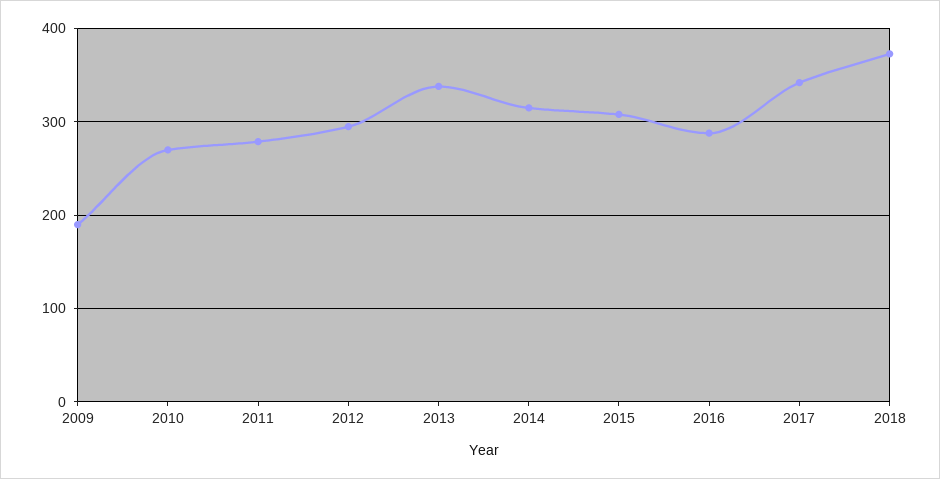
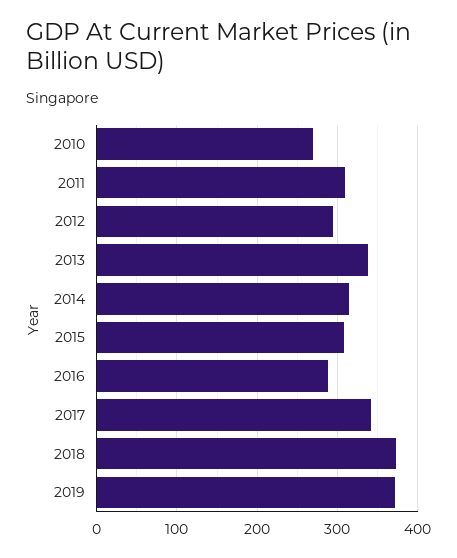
2009: 190 -> none
2011: 280 -> 310
2019: none -> 370

